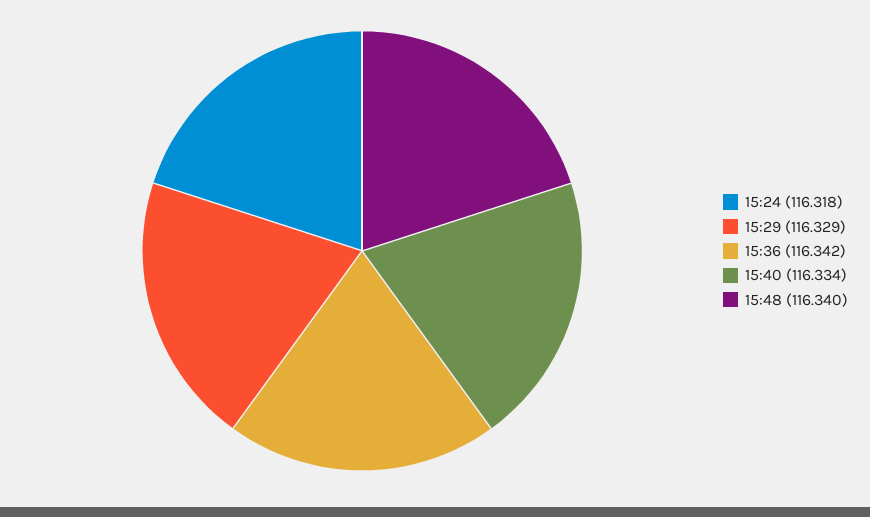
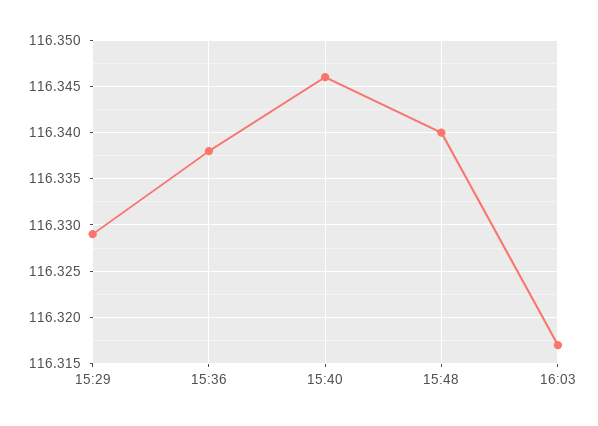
15:24: 116.318 -> none
15:36: 116.342 -> 116.338
15:40: 116.334 -> 116.346
16:03: none -> 116.317

